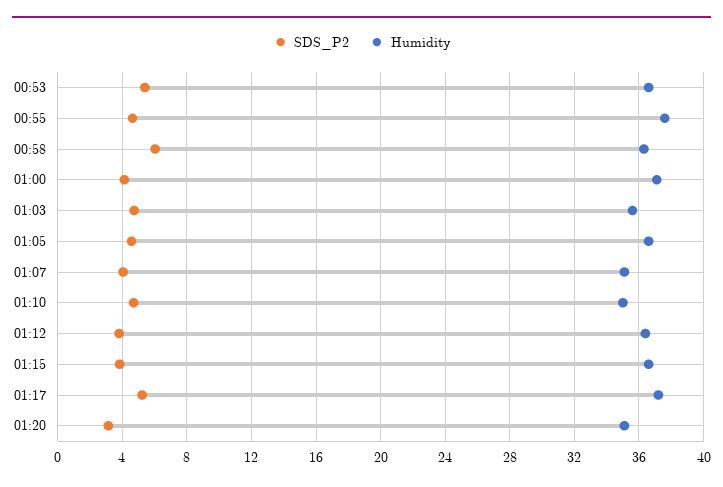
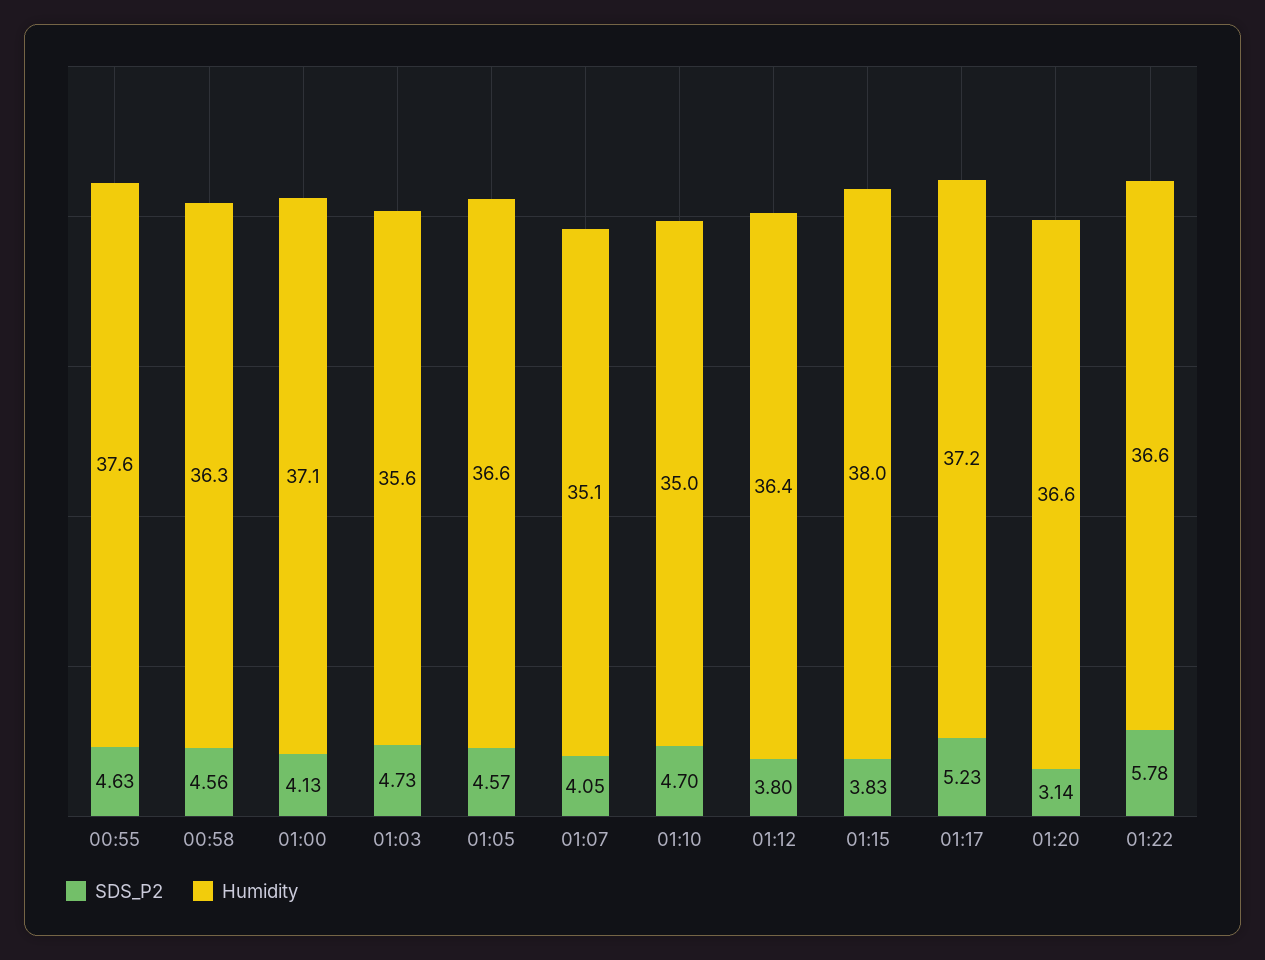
SDS_P2, 00:53: 5.5 -> none
Humidity, 00:53: 36.5 -> none
SDS_P2, 00:58: 6 -> 4.56
Humidity, 01:15: 36.5 -> 38
Humidity, 01:20: 35 -> 36.6
SDS_P2, 01:22: none -> 5.78
Humidity, 01:22: none -> 36.6

